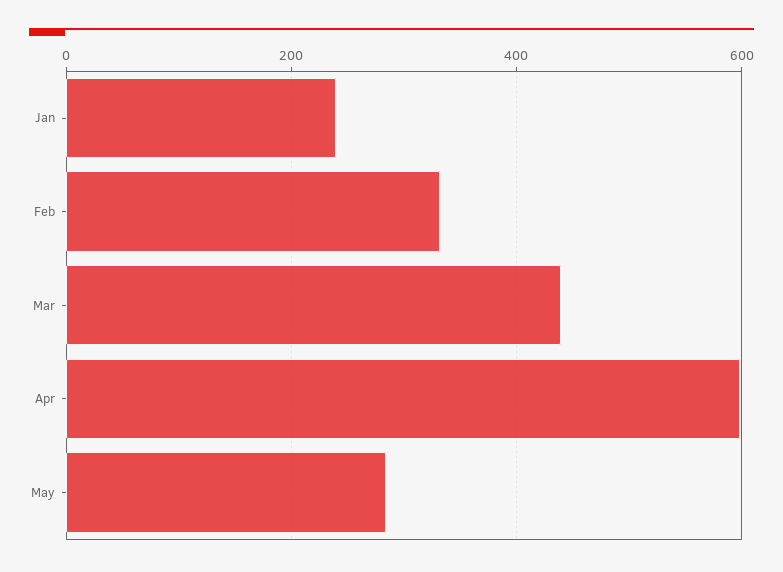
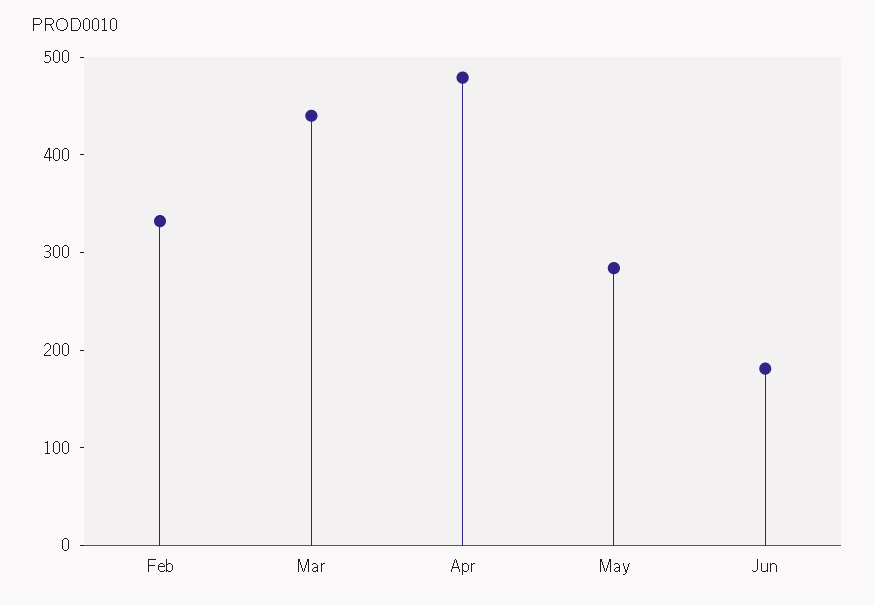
Jan: 240 -> none
Apr: 600 -> 480
Jun: none -> 180

